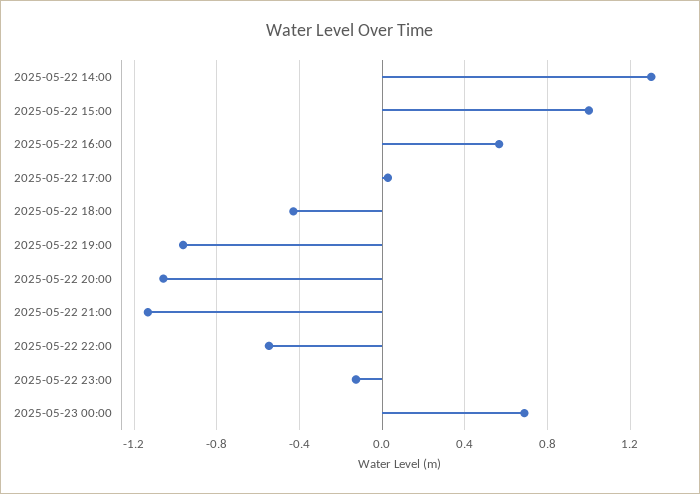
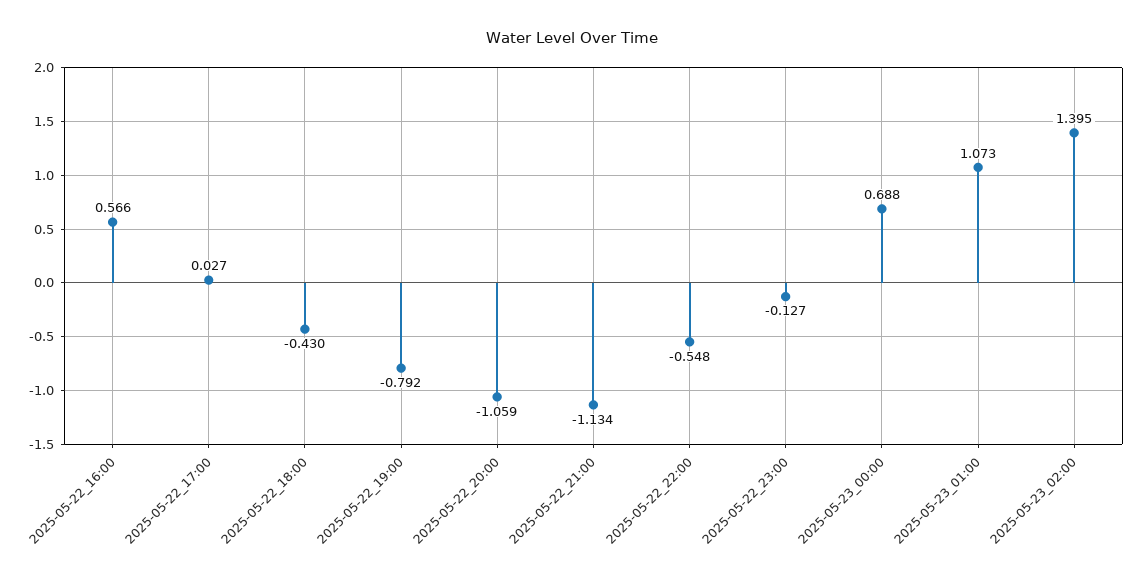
2025-05-22 14:00: 1.3 -> none
2025-05-22 15:00: 1 -> none
2025-05-22 19:00: -0.95 -> -0.792
2025-05-23_01:00: none -> 1.073
2025-05-23_02:00: none -> 1.395

